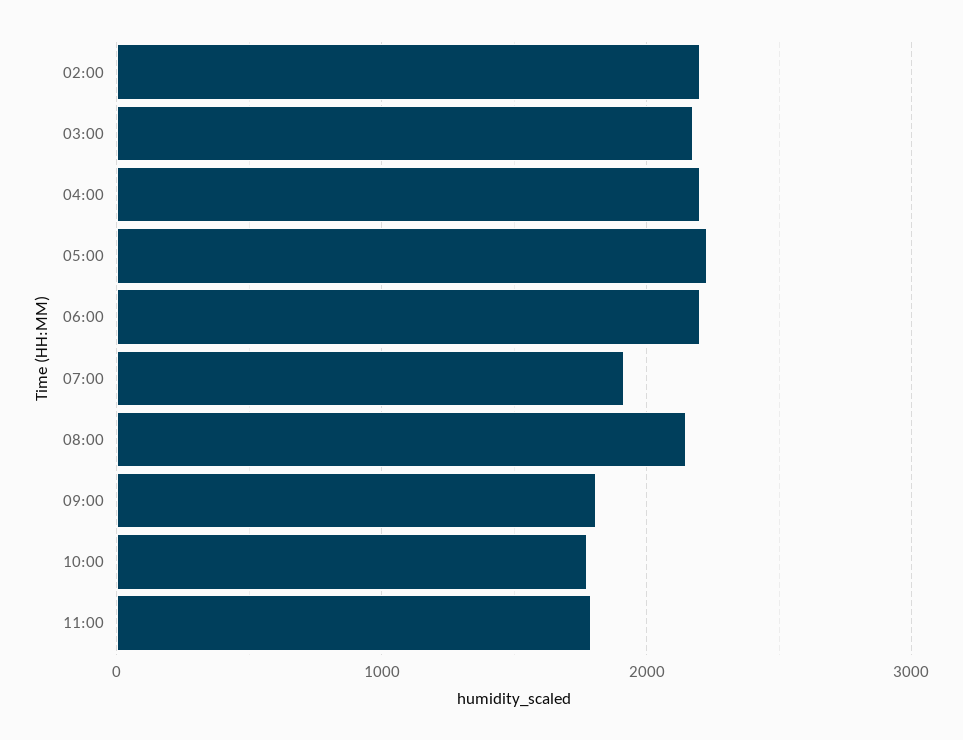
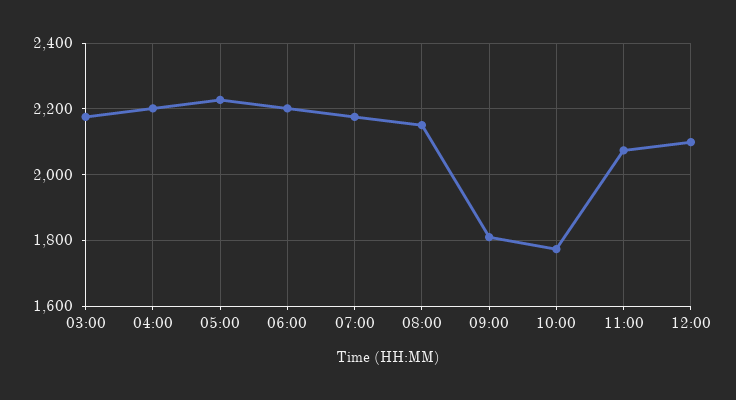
02:00: 2200 -> none
07:00: 1900 -> 2180
11:00: 1800 -> 2080
12:00: none -> 2100

